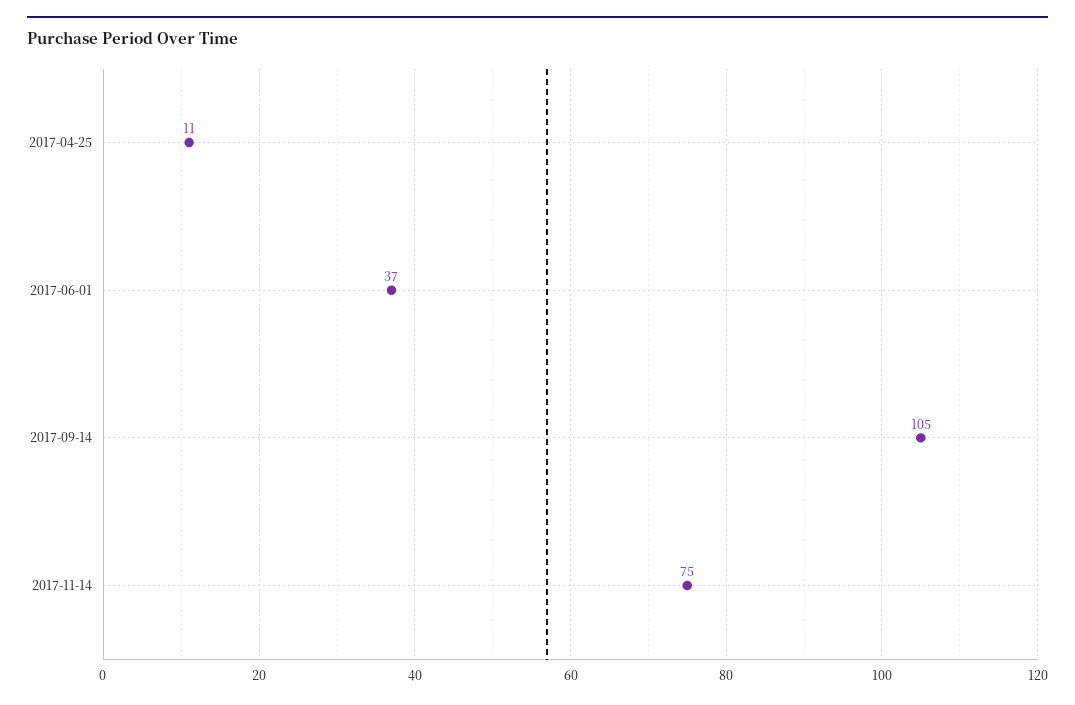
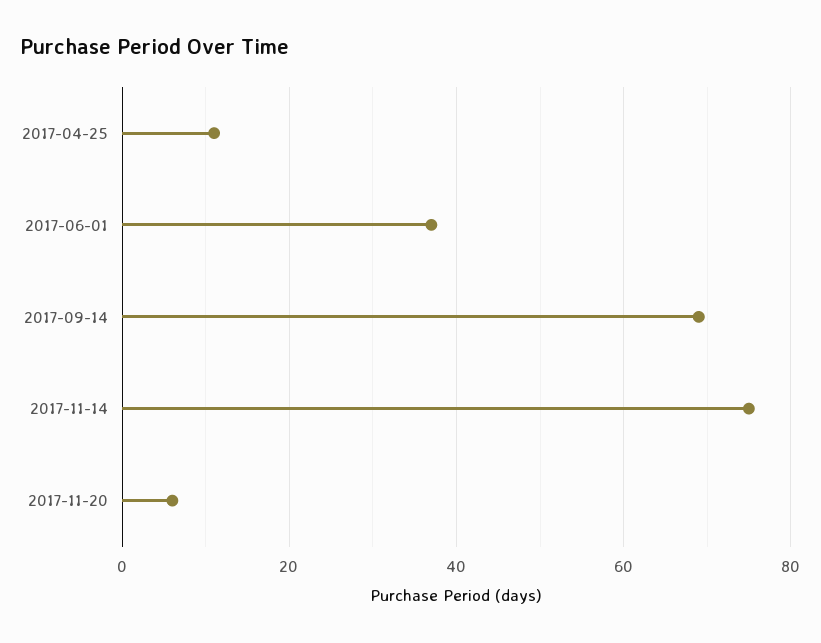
2017-09-14: 105 -> 70
2017-11-20: none -> 5

